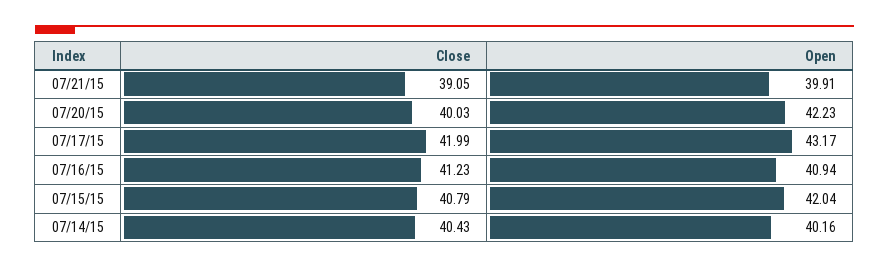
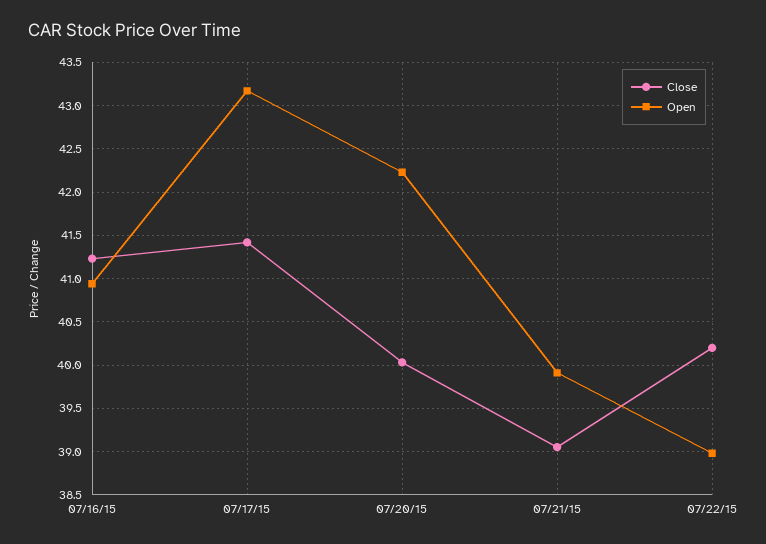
Close, 07/17/15: 41.99 -> 41.4
Close, 07/15/15: 40.79 -> none
Open, 07/15/15: 42.04 -> none
Close, 07/14/15: 40.43 -> none
Open, 07/14/15: 40.16 -> none
Close, 07/22/15: none -> 40.2
Open, 07/22/15: none -> 39

